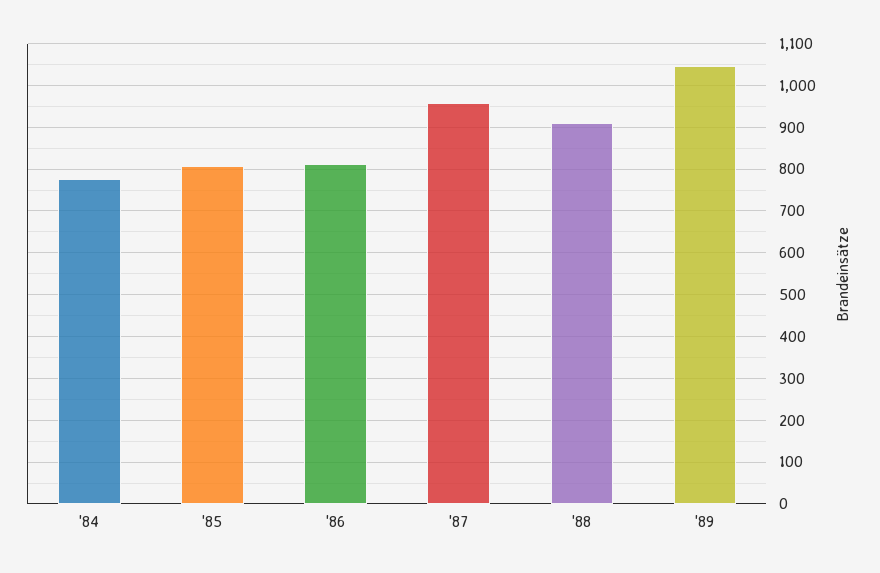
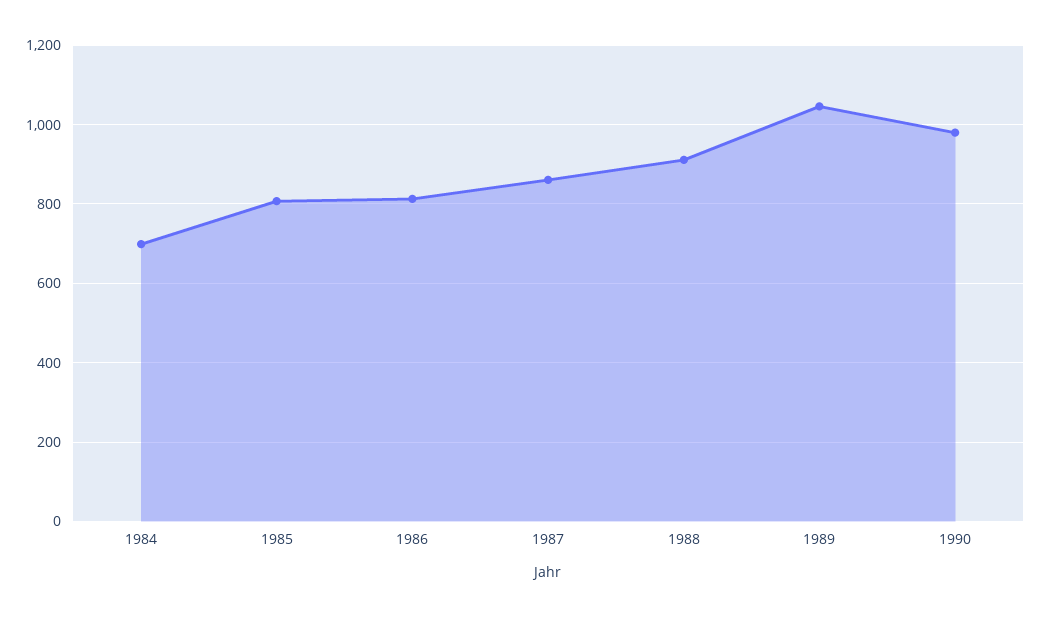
'84: 780 -> 700
'87: 960 -> 860
1990: none -> 980

